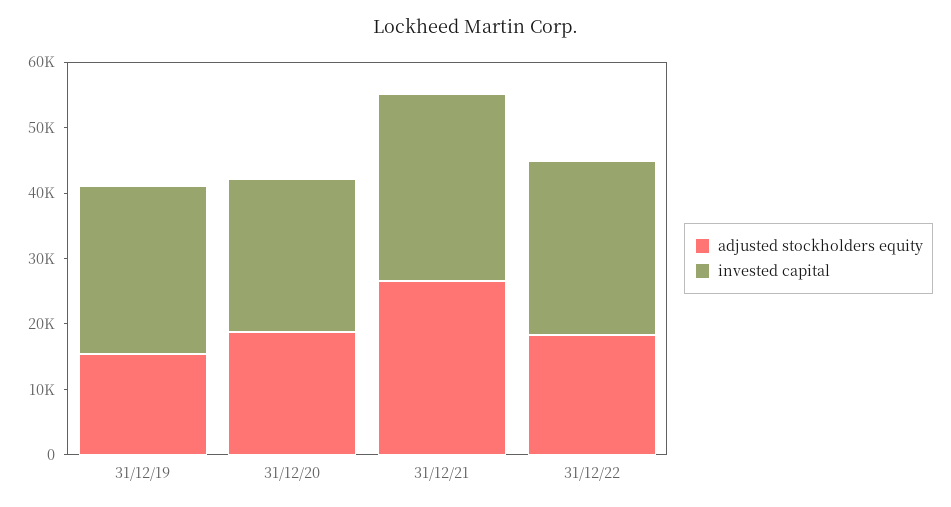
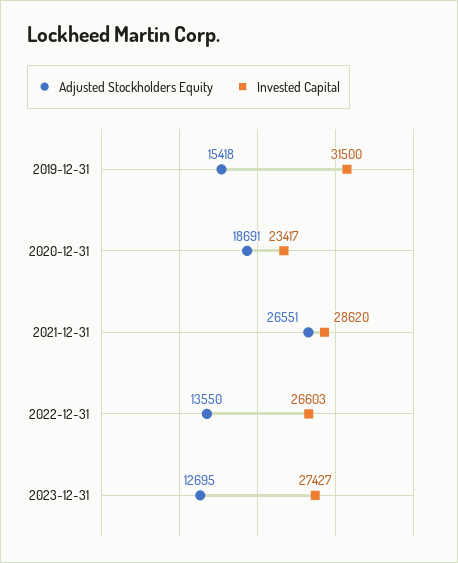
invested capital, 31/12/19: 26000 -> 31500
adjusted stockholders equity, 31/12/22: 18000 -> 13550
adjusted stockholders equity, 2023-12-31: none -> 12695
invested capital, 2023-12-31: none -> 27427

